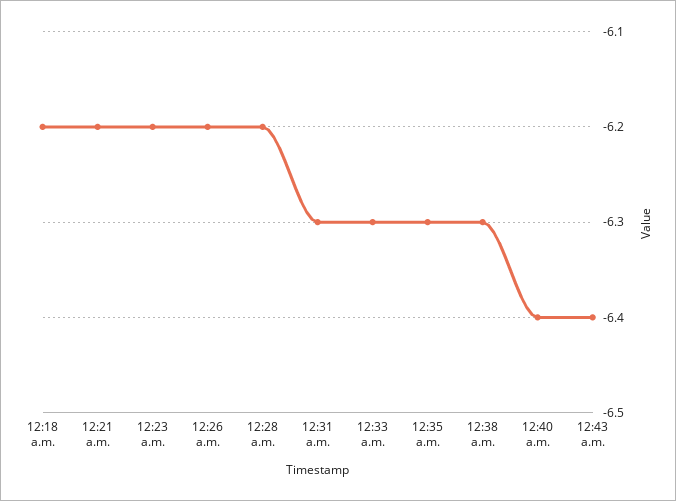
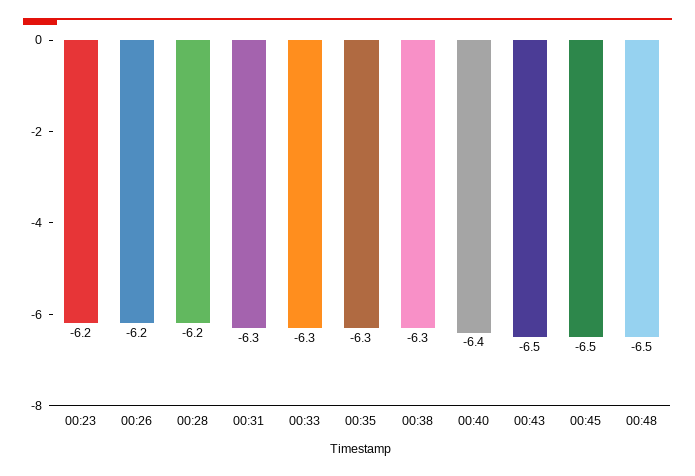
12:18 a.m.: -6.2 -> none
12:21 a.m.: -6.2 -> none
12:43 a.m.: -6.4 -> -6.5
00:45: none -> -6.5
00:48: none -> -6.5

